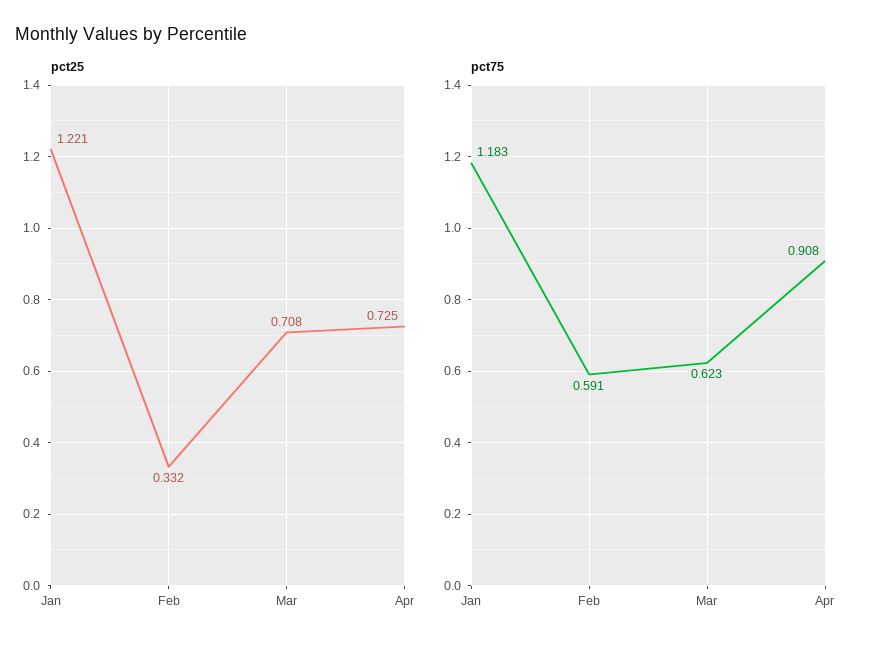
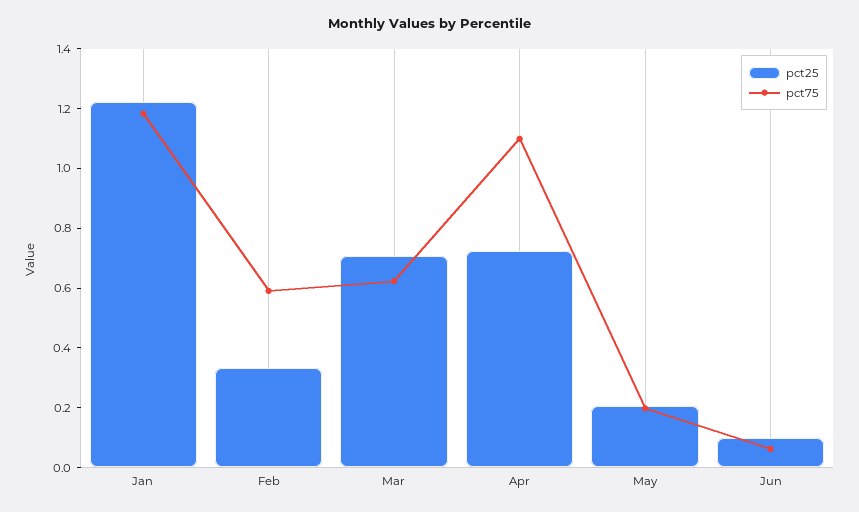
pct75, Apr: 0.908 -> 1.1
pct25, May: none -> 0.2
pct75, May: none -> 0.2
pct25, Jun: none -> 0.1
pct75, Jun: none -> 0.05

